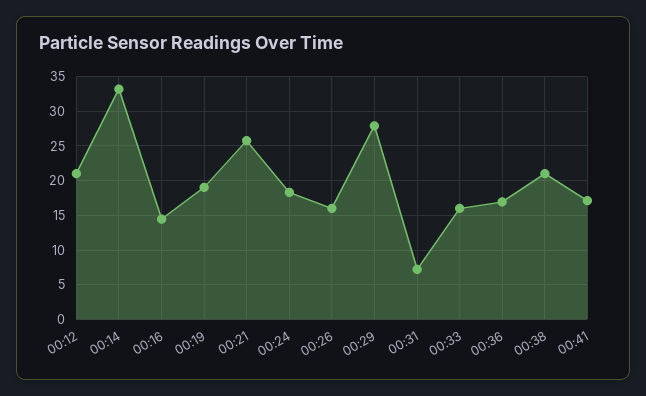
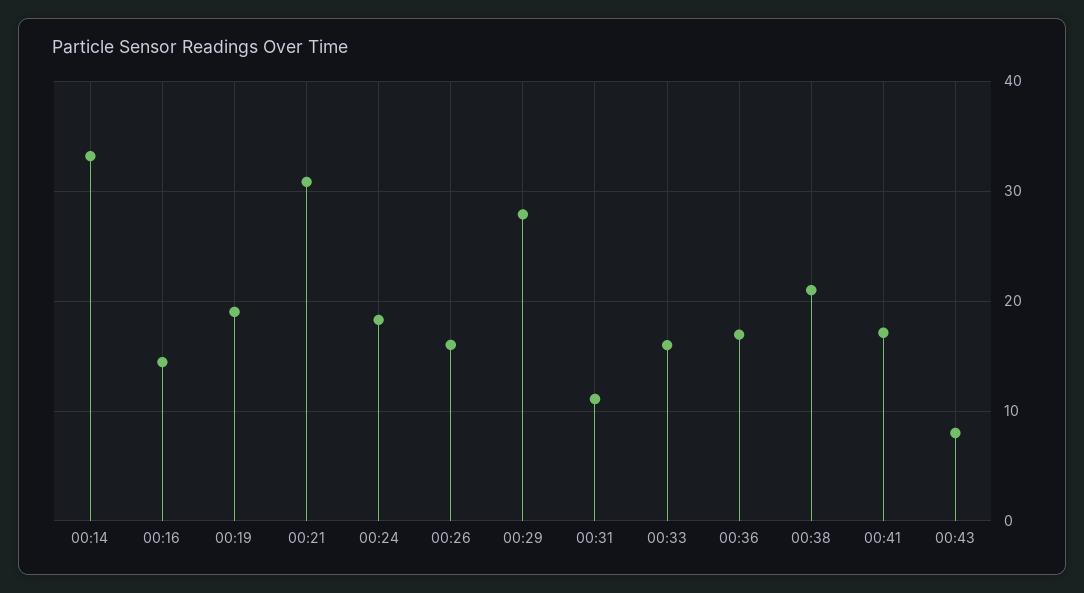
00:12: 21 -> none
00:21: 26 -> 31
00:31: 7 -> 11
00:43: none -> 8

